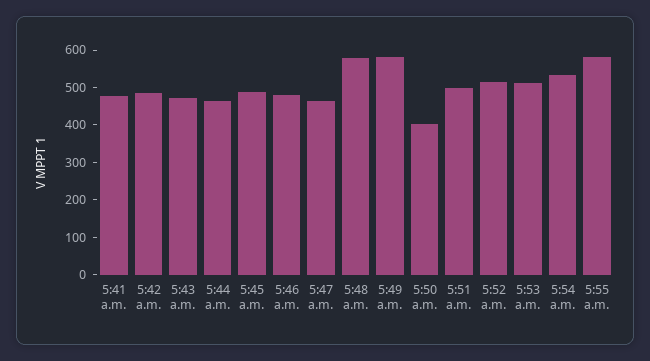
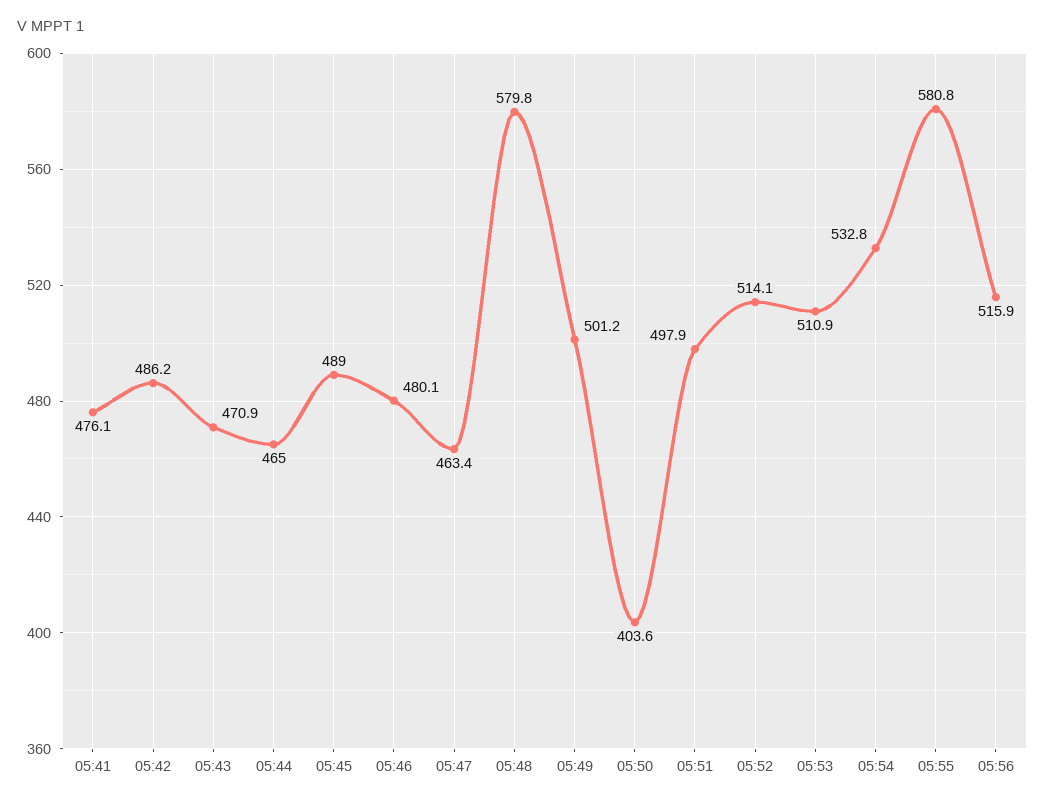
5:49 a.m.: 575 -> 501.2
05:56: none -> 515.9

